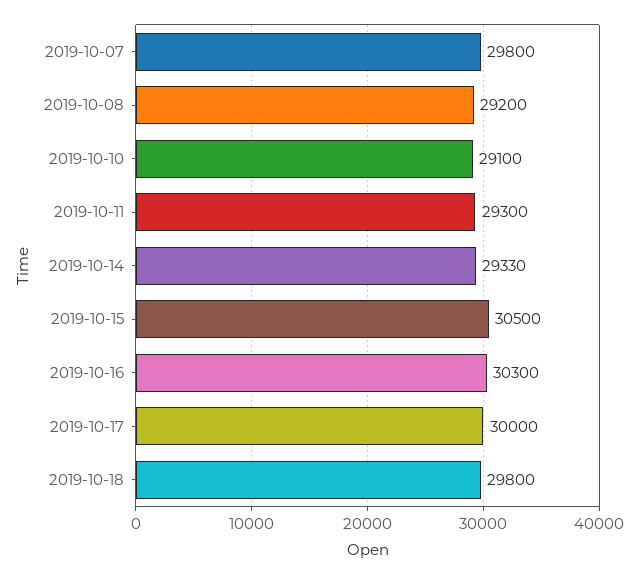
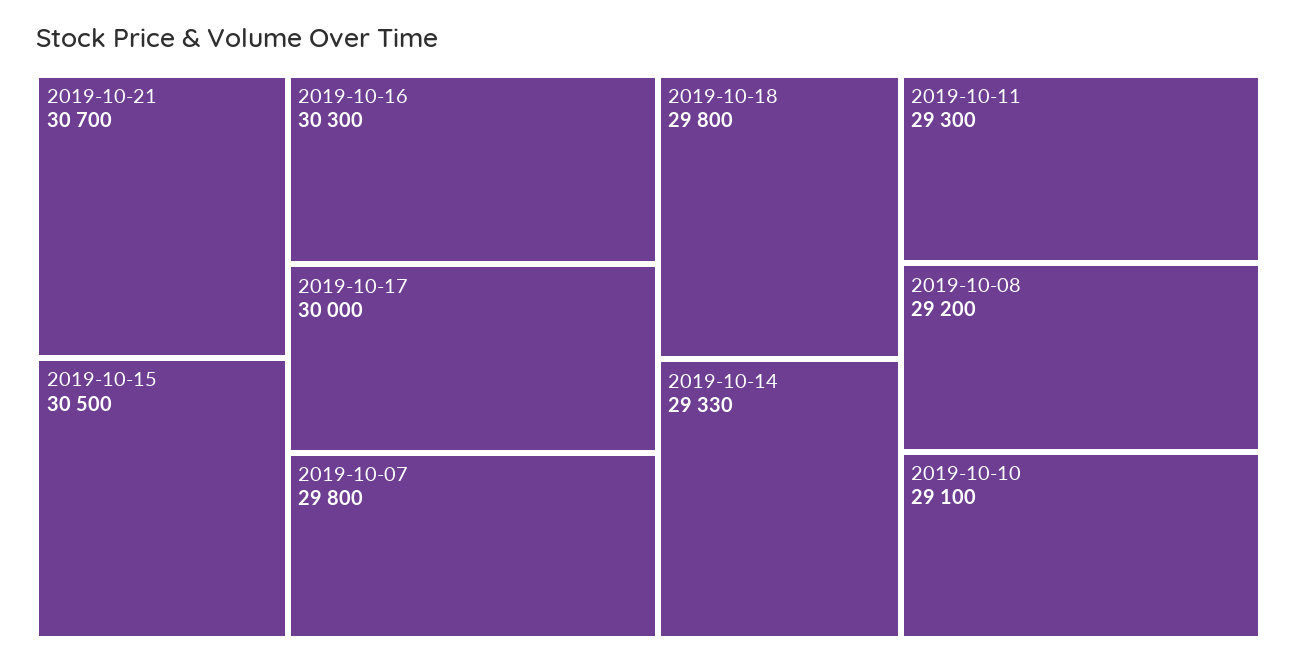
2019-10-21: none -> 30700

